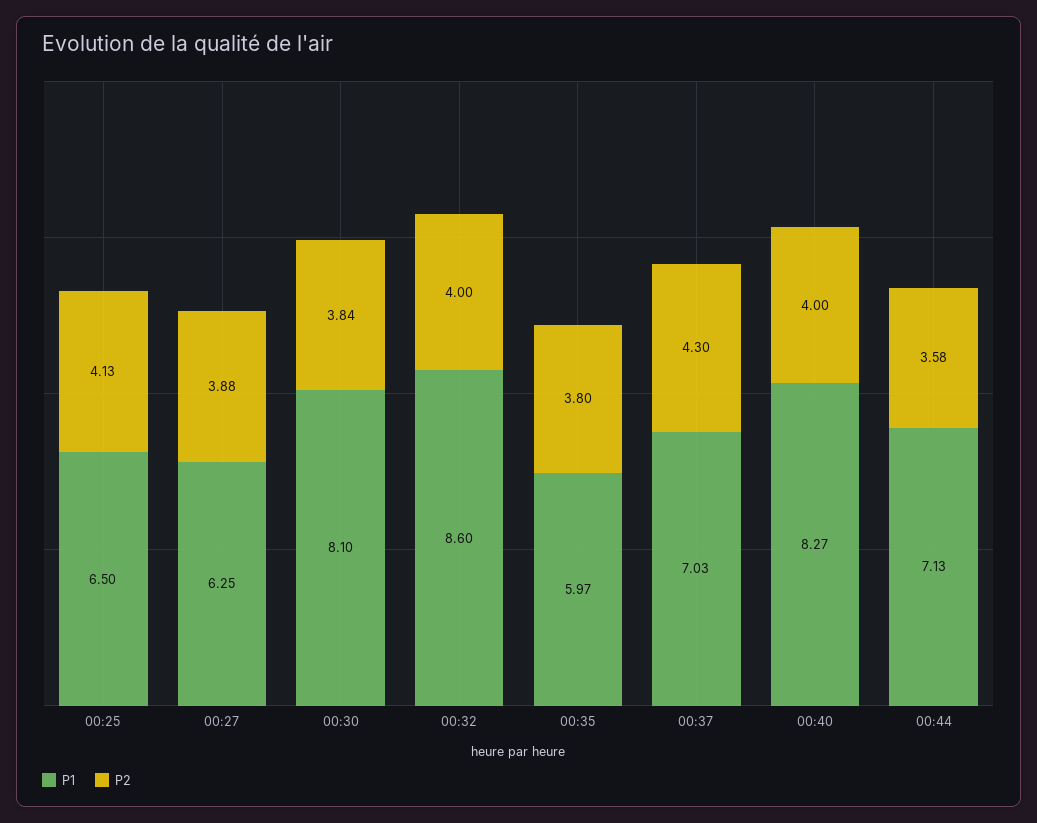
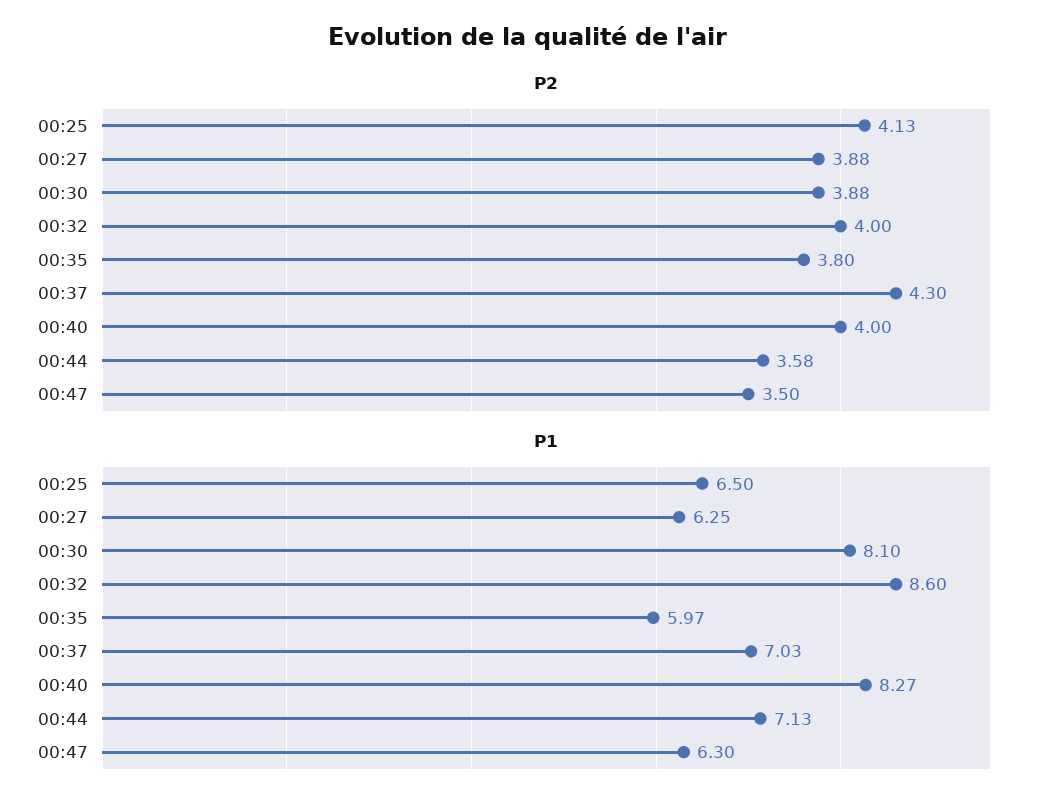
P2, 00:30: 3.84 -> 3.88
P2, 00:47: none -> 3.5
P1, 00:47: none -> 6.3

